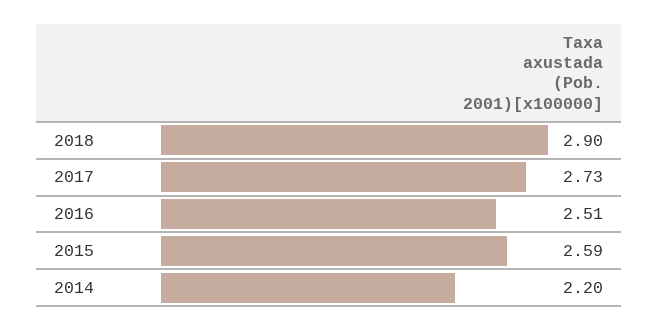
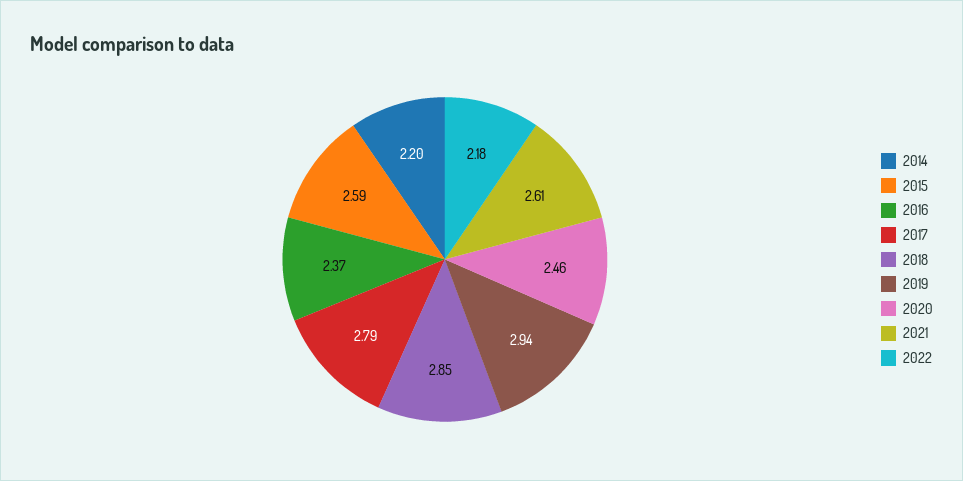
2018: 2.9 -> 2.85
2017: 2.73 -> 2.79
2016: 2.51 -> 2.37
2019: none -> 2.94
2020: none -> 2.46
2021: none -> 2.61
2022: none -> 2.18

